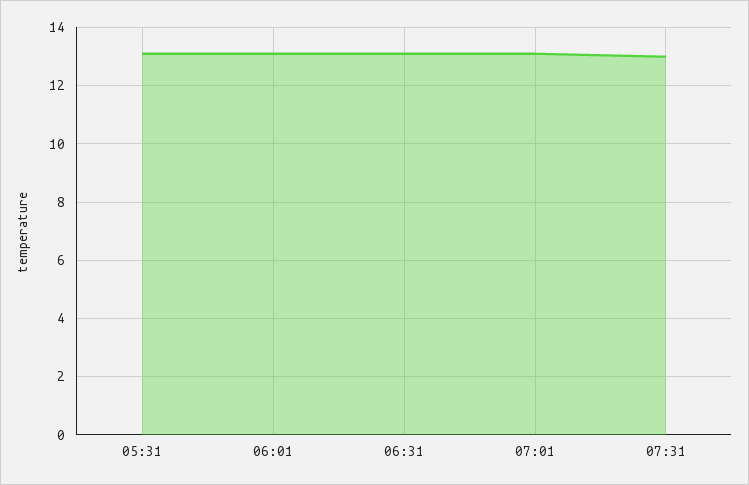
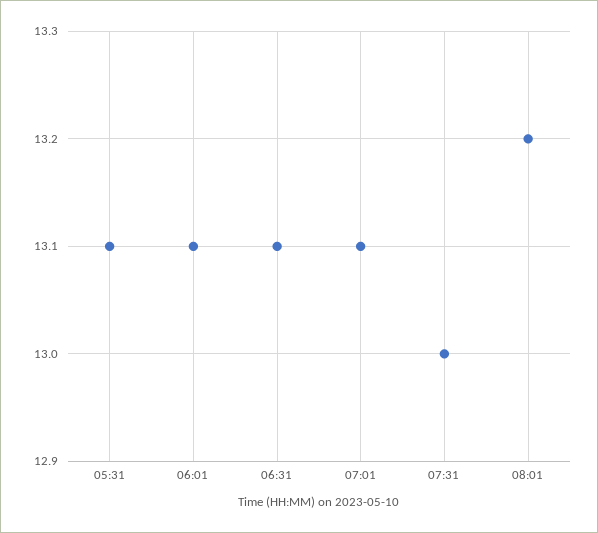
08:01: none -> 13.2

